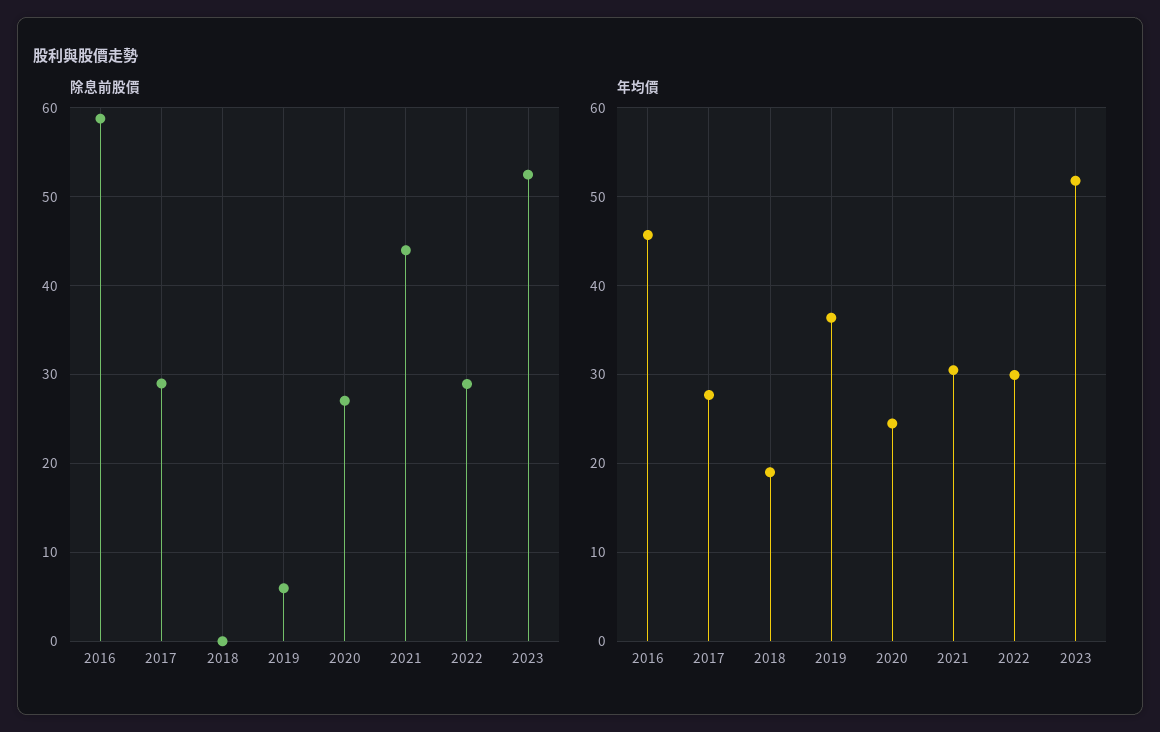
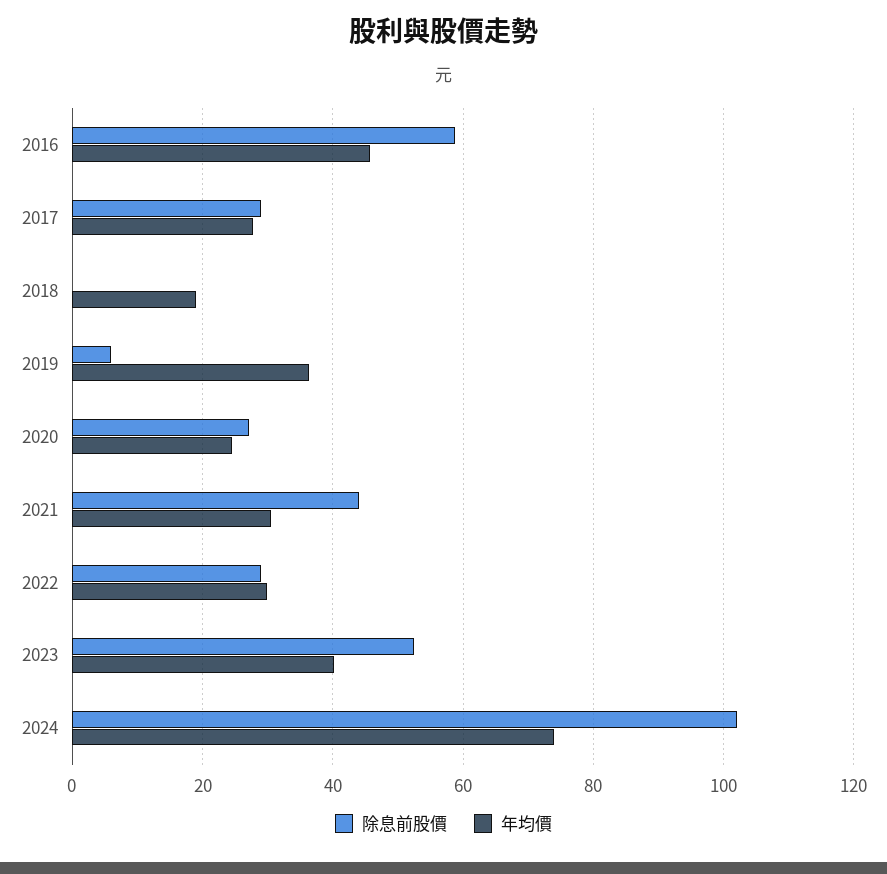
年均價, 2023: 52 -> 40
除息前股價, 2024: none -> 102
年均價, 2024: none -> 74

